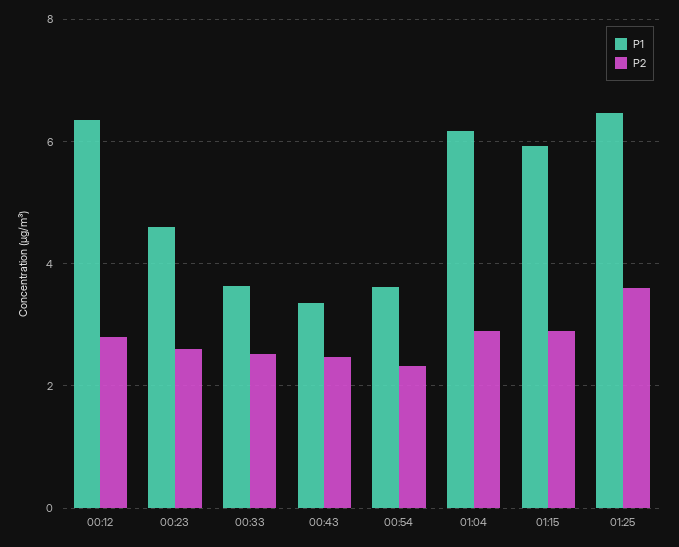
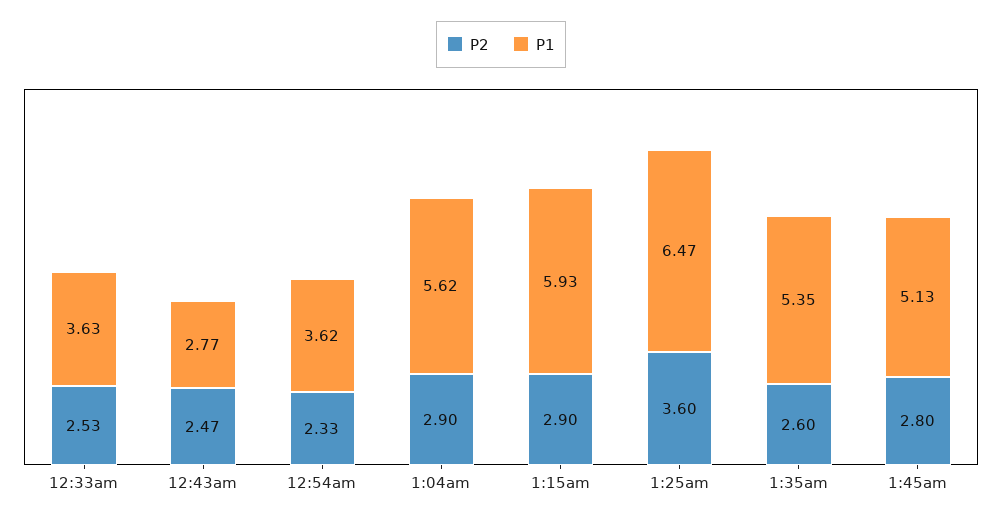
P1, 00:12: 6.4 -> none
P2, 00:12: 2.8 -> none
P1, 00:23: 4.6 -> none
P2, 00:23: 2.6 -> none
P1, 00:43: 3.4 -> 2.77
P1, 01:04: 6.2 -> 5.62
P2, 1:35am: none -> 2.6
P1, 1:35am: none -> 5.35
P2, 1:45am: none -> 2.8
P1, 1:45am: none -> 5.13

